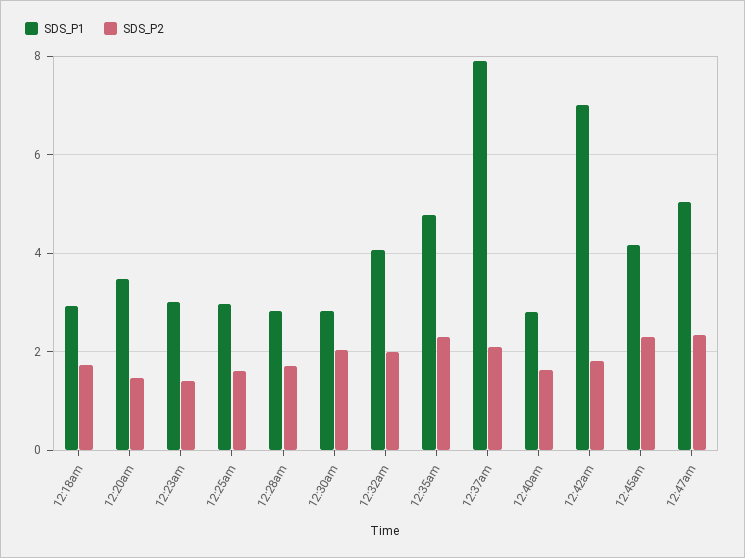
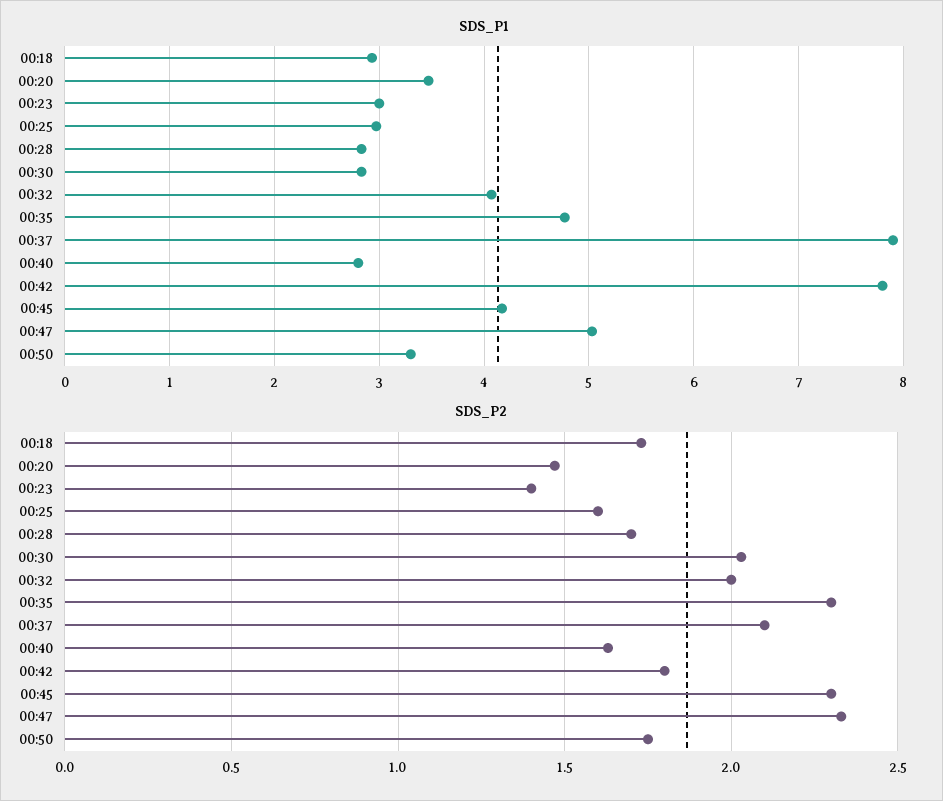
SDS_P1, 12:42am: 7 -> 7.8
SDS_P1, 00:50: none -> 3.3
SDS_P2, 00:50: none -> 1.75

